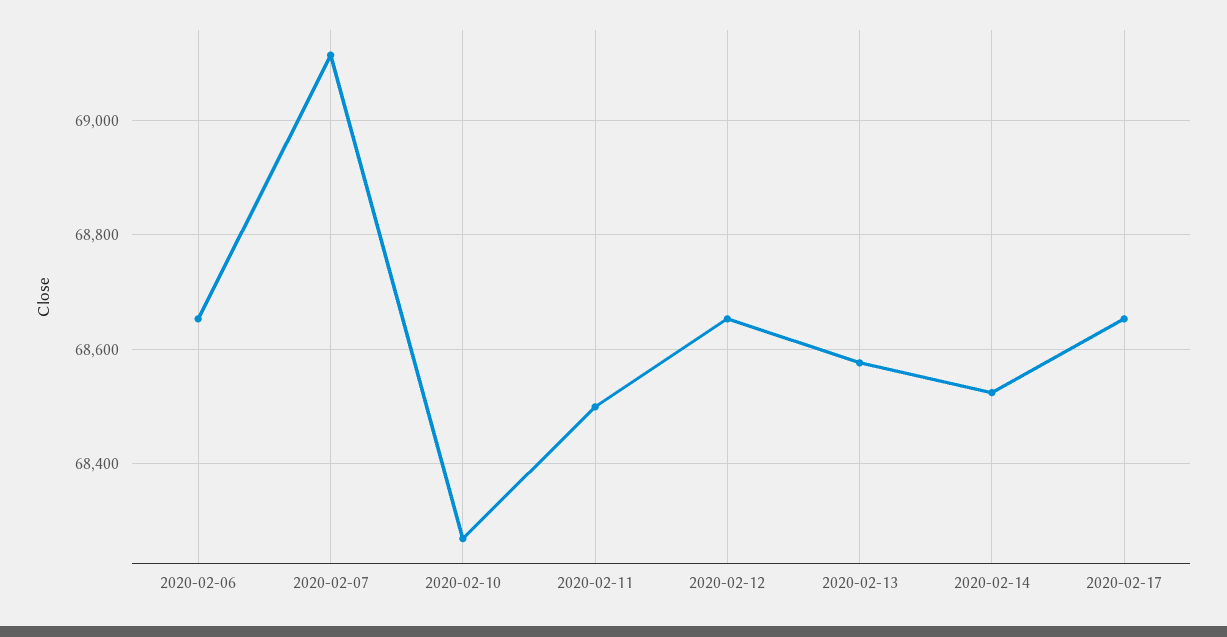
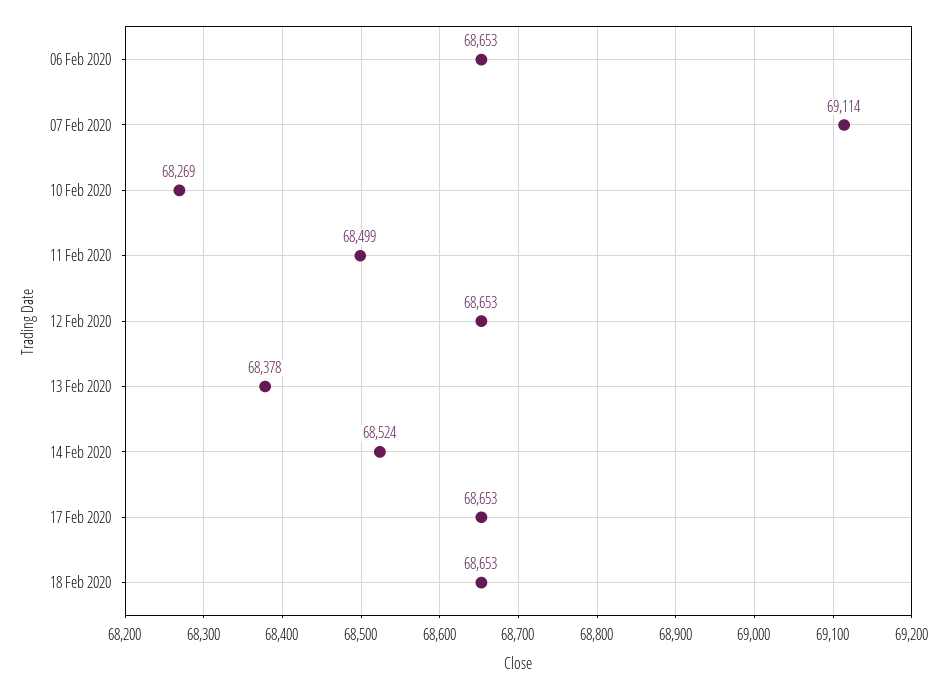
2020-02-13: 68580 -> 68378
18 Feb 2020: none -> 68653

